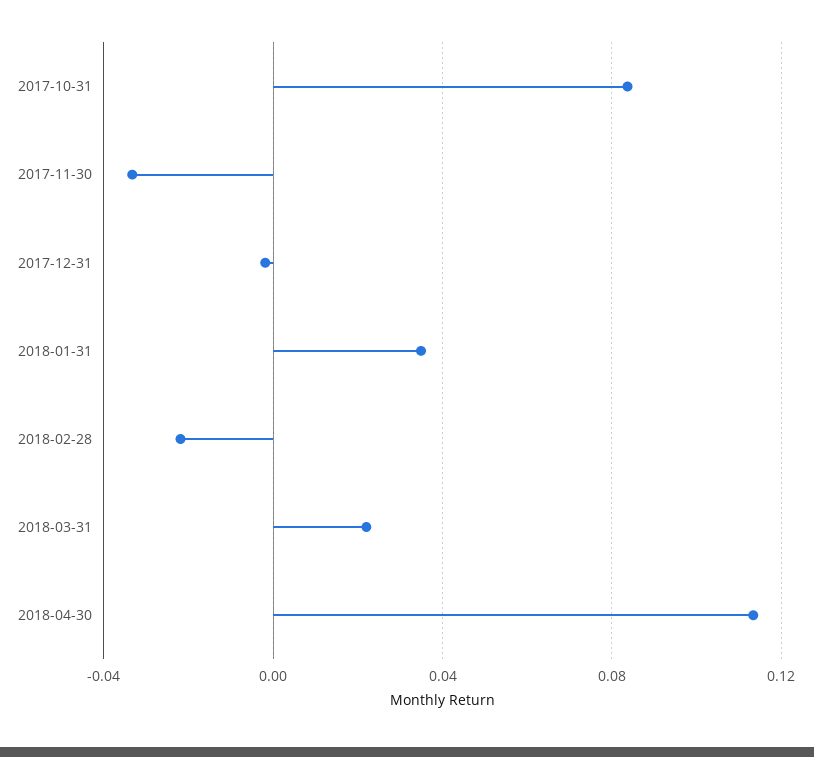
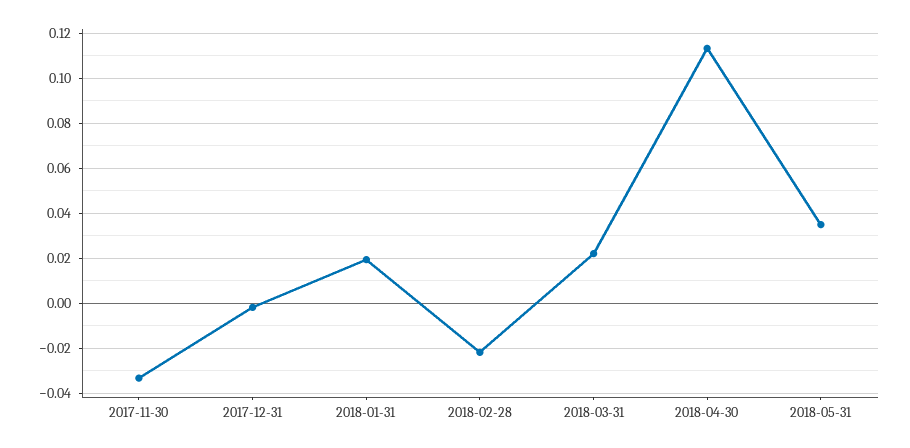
2017-10-31: 0.085 -> none
2018-01-31: 0.035 -> 0.02
2018-05-31: none -> 0.035

